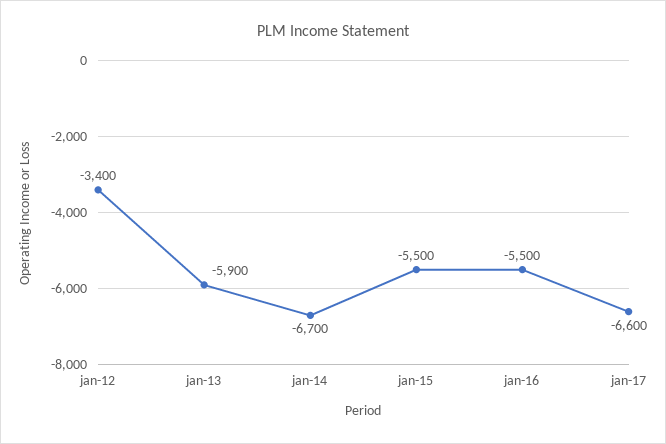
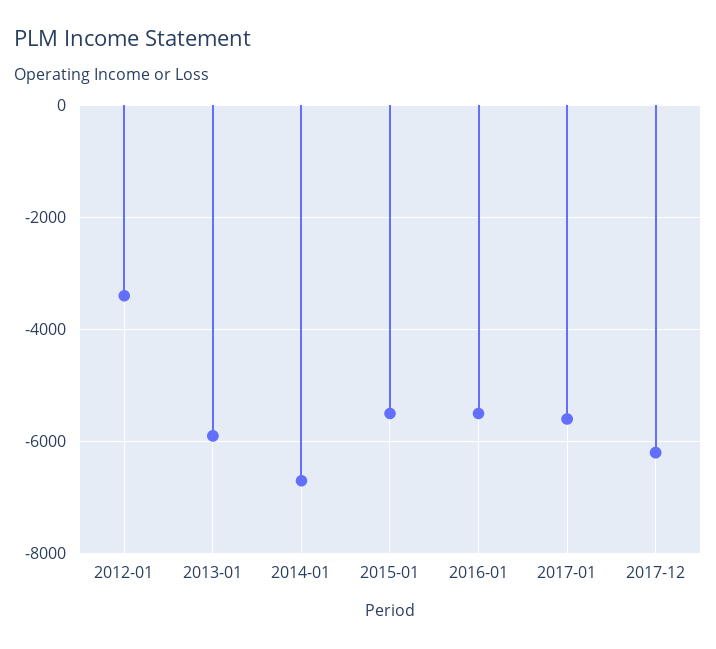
jan-17: -6600 -> -5600
2017-12: none -> -6200

